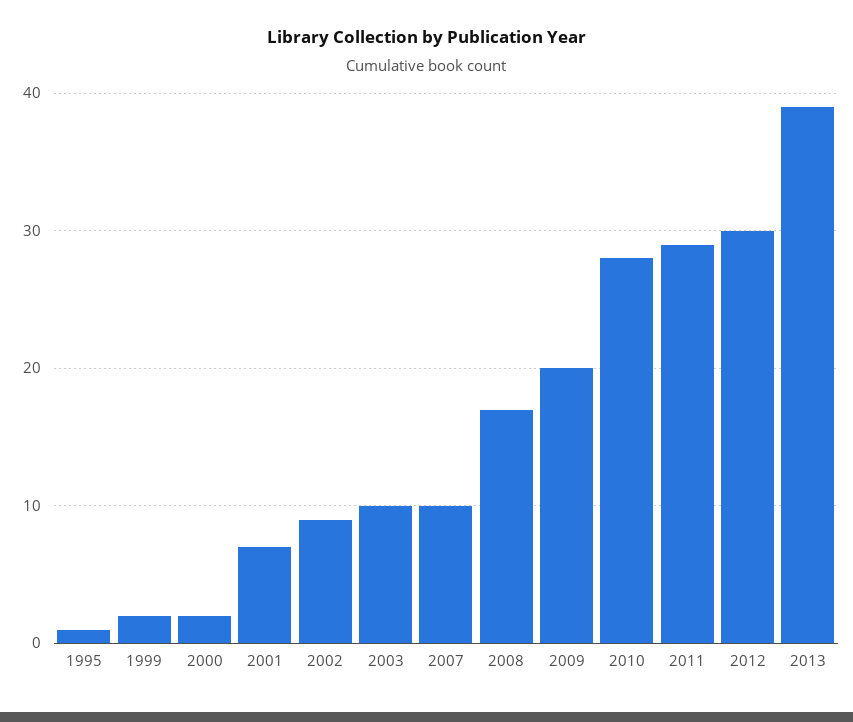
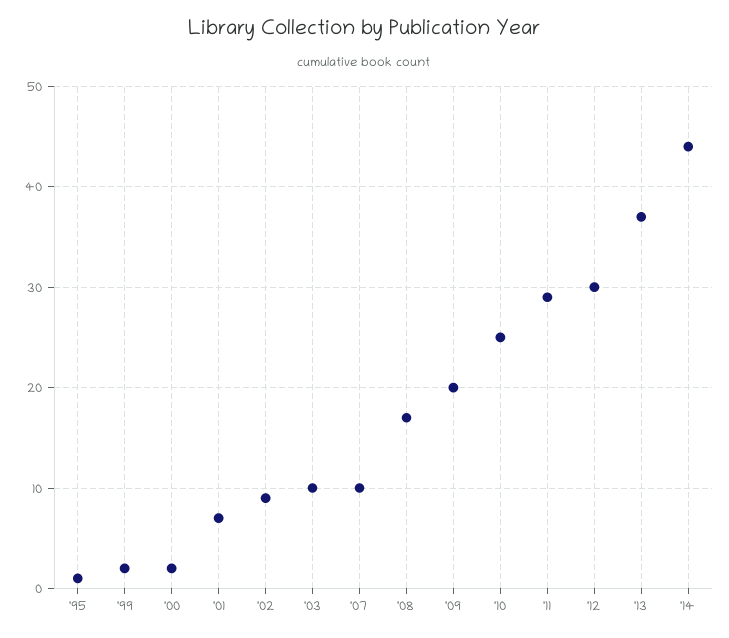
2010: 28 -> 25
2013: 39 -> 37
'14: none -> 44

